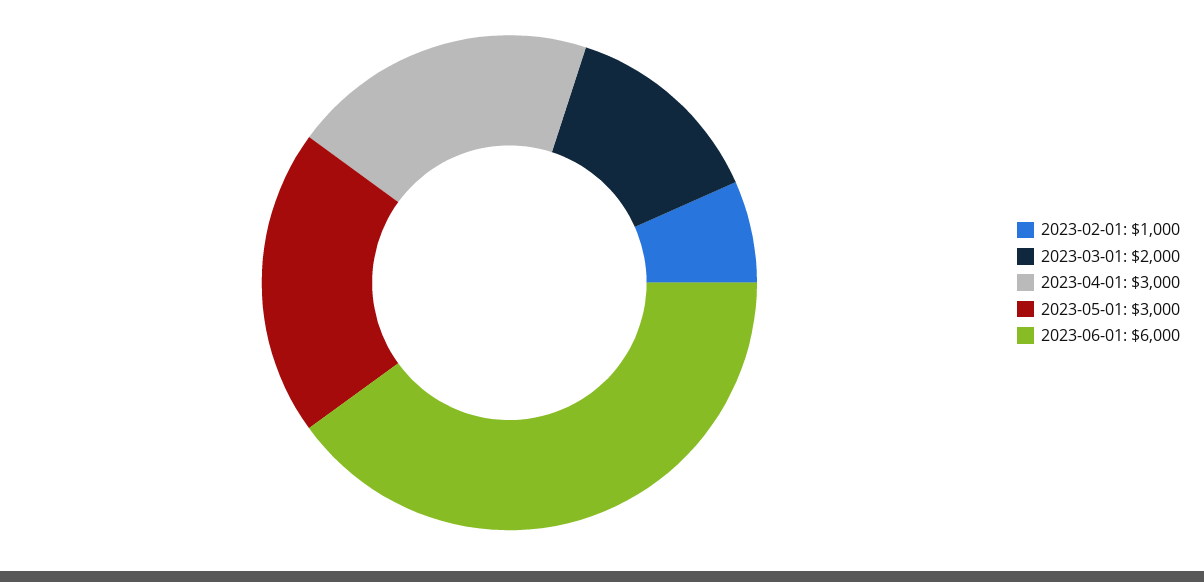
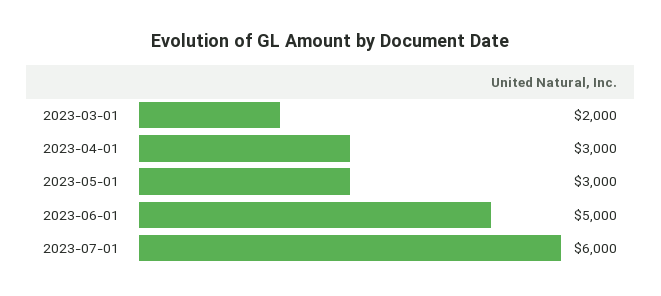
2023-02-01: 1000 -> none
2023-06-01: 6000 -> 5000
2023-07-01: none -> 6000

